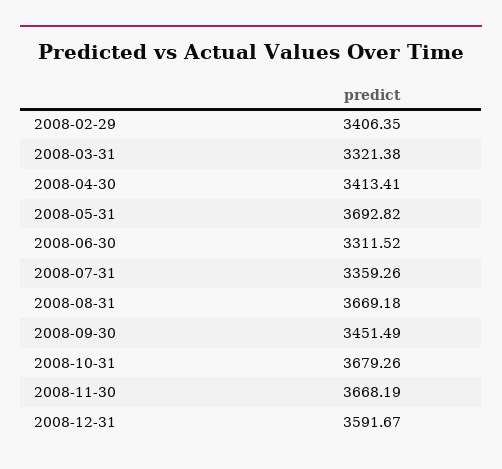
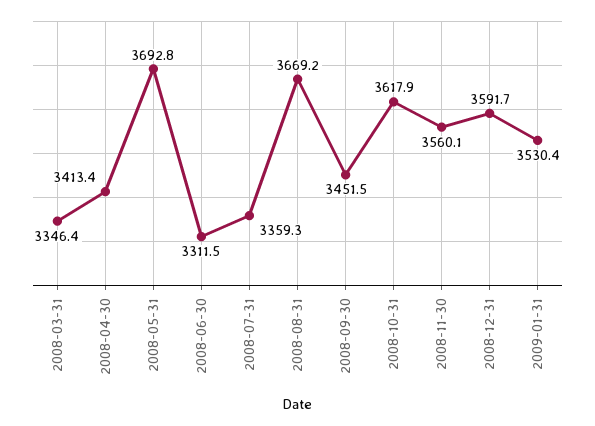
2008-02-29: 3406.35 -> none
2008-03-31: 3321.38 -> 3346.4
2008-10-31: 3679.26 -> 3617.9
2008-11-30: 3668.19 -> 3560.1
2009-01-31: none -> 3530.4

